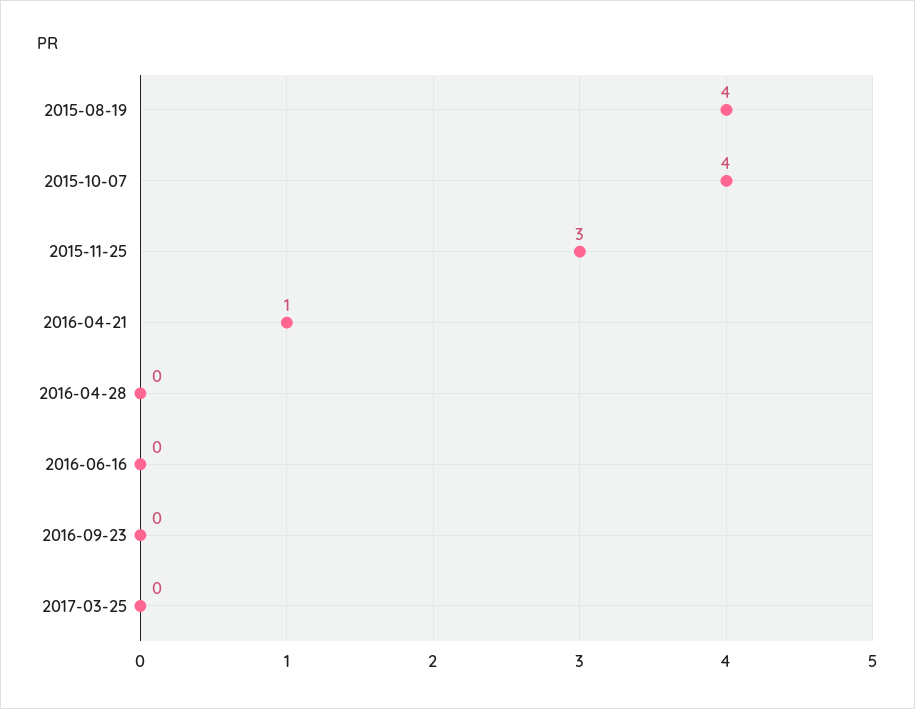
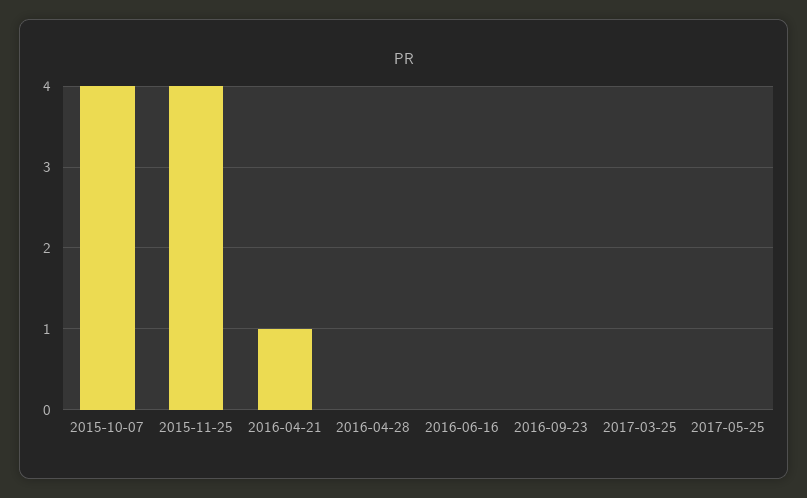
2015-08-19: 4 -> none
2015-11-25: 3 -> 4
2017-05-25: none -> 0

